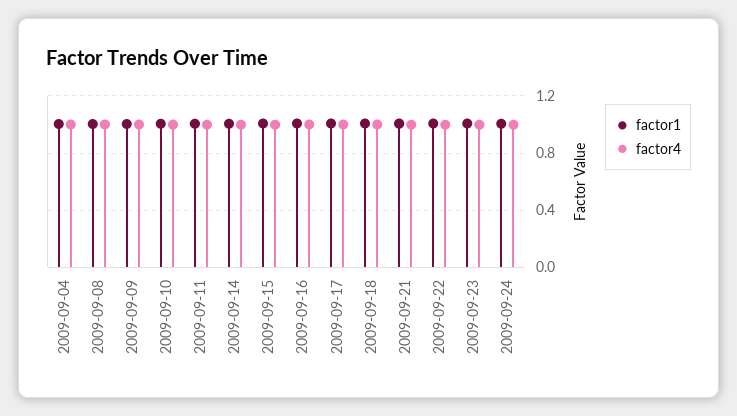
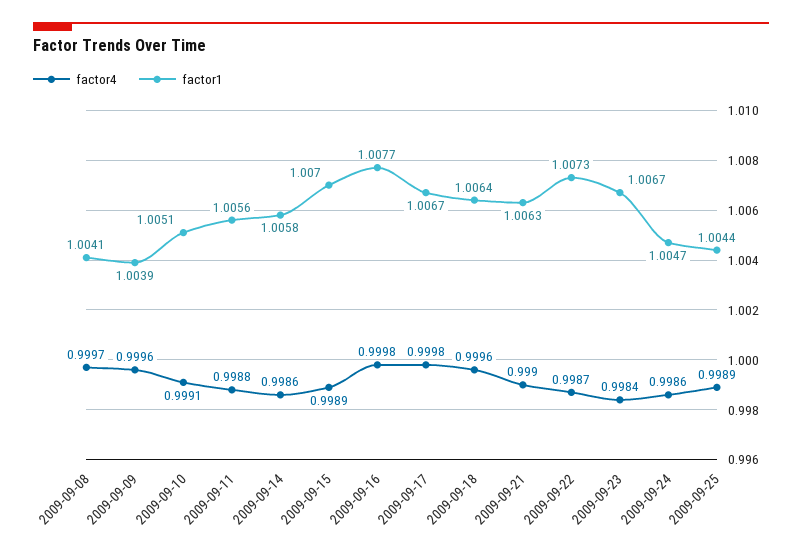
factor1, 2009-09-04: 1 -> none
factor4, 2009-09-04: 1 -> none
factor4, 2009-09-25: none -> 0.9989
factor1, 2009-09-25: none -> 1.0044

